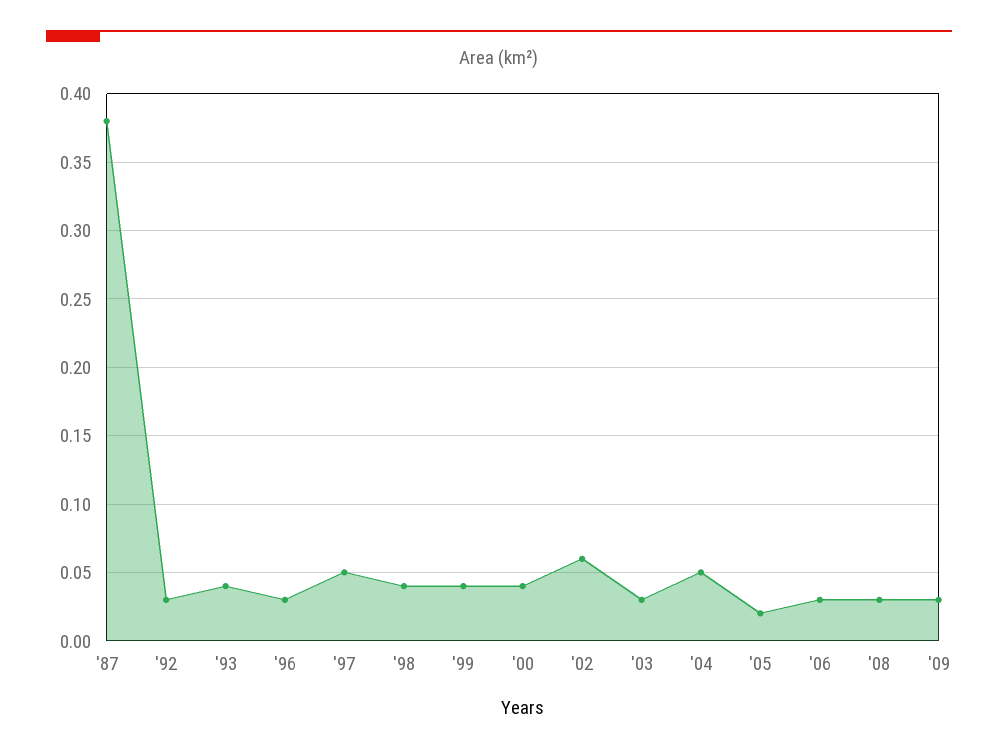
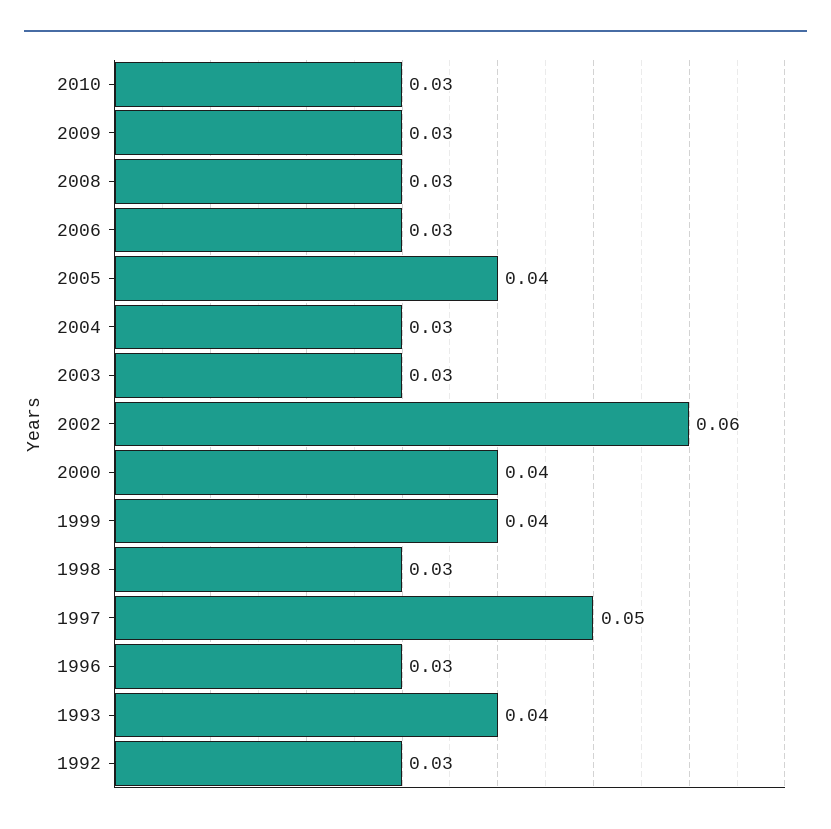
'87: 0.38 -> none
'98: 0.04 -> 0.03
'04: 0.05 -> 0.03
'05: 0.02 -> 0.04
2010: none -> 0.03

